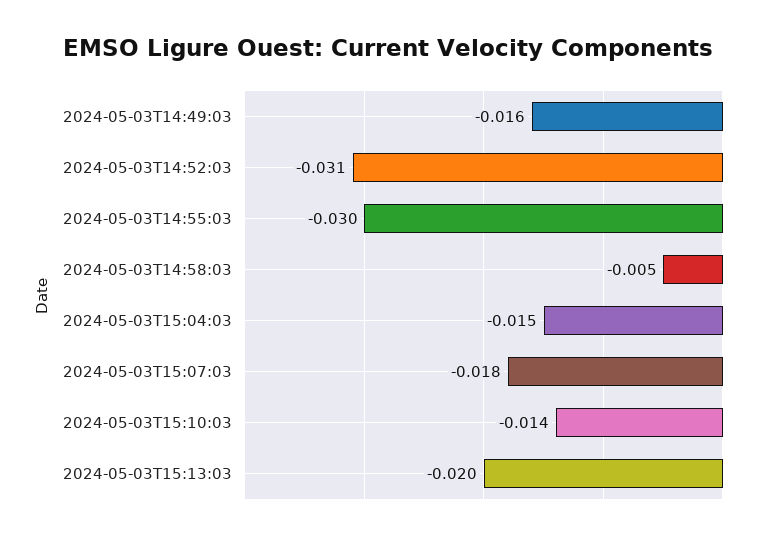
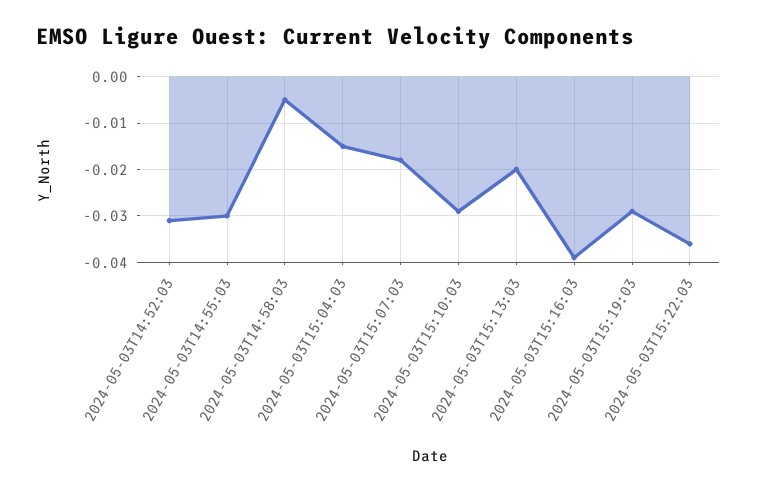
2024-05-03T14:49:03: -0.016 -> none
2024-05-03T15:10:03: -0.014 -> -0.03
2024-05-03T15:16:03: none -> -0.04
2024-05-03T15:19:03: none -> -0.03
2024-05-03T15:22:03: none -> -0.035

